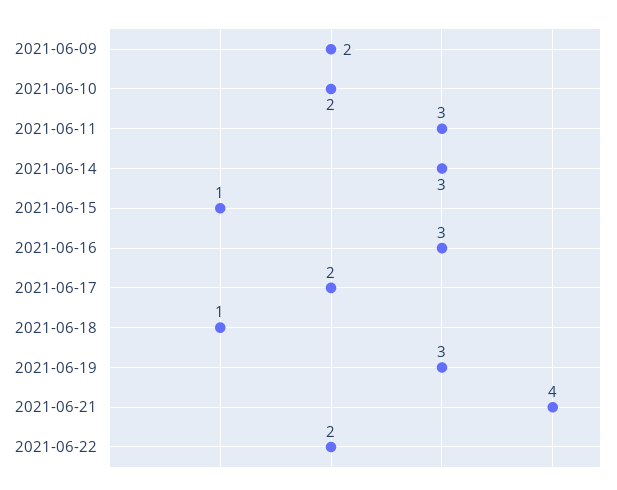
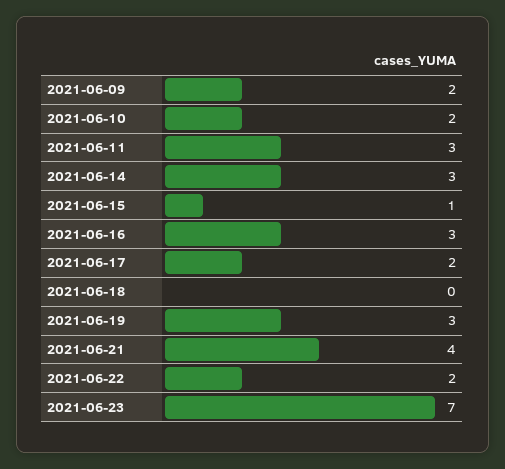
2021-06-18: 1 -> 0
2021-06-23: none -> 7

